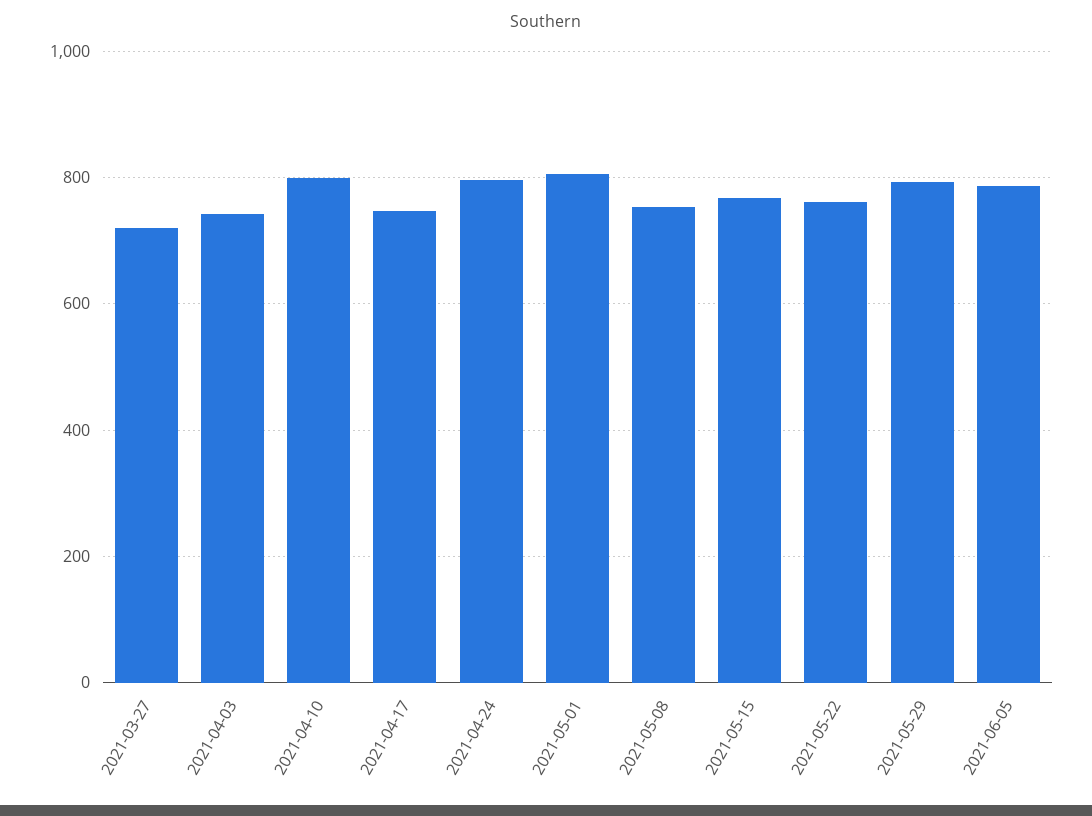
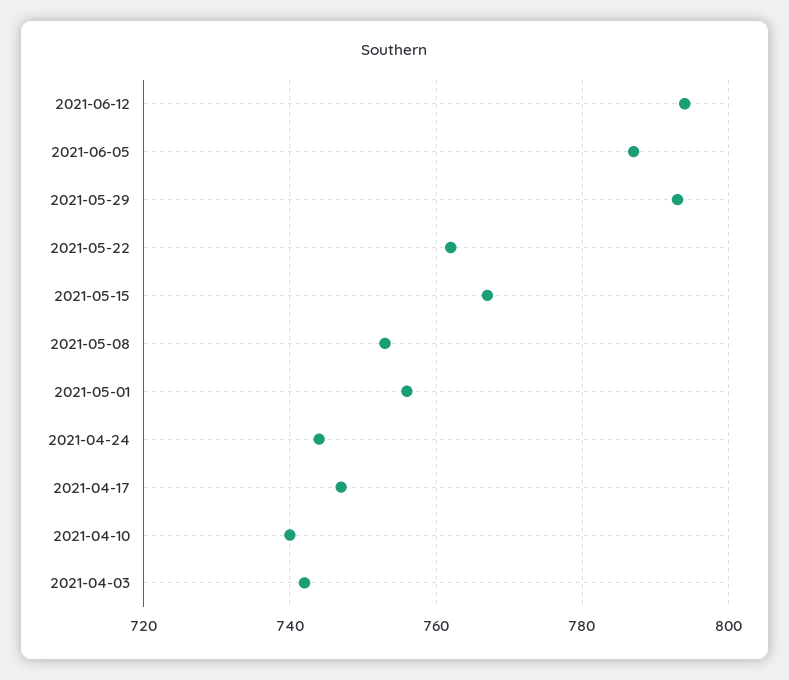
2021-03-27: 720 -> none
2021-04-10: 800 -> 740
2021-04-24: 800 -> 745
2021-05-01: 800 -> 755
2021-06-12: none -> 795

